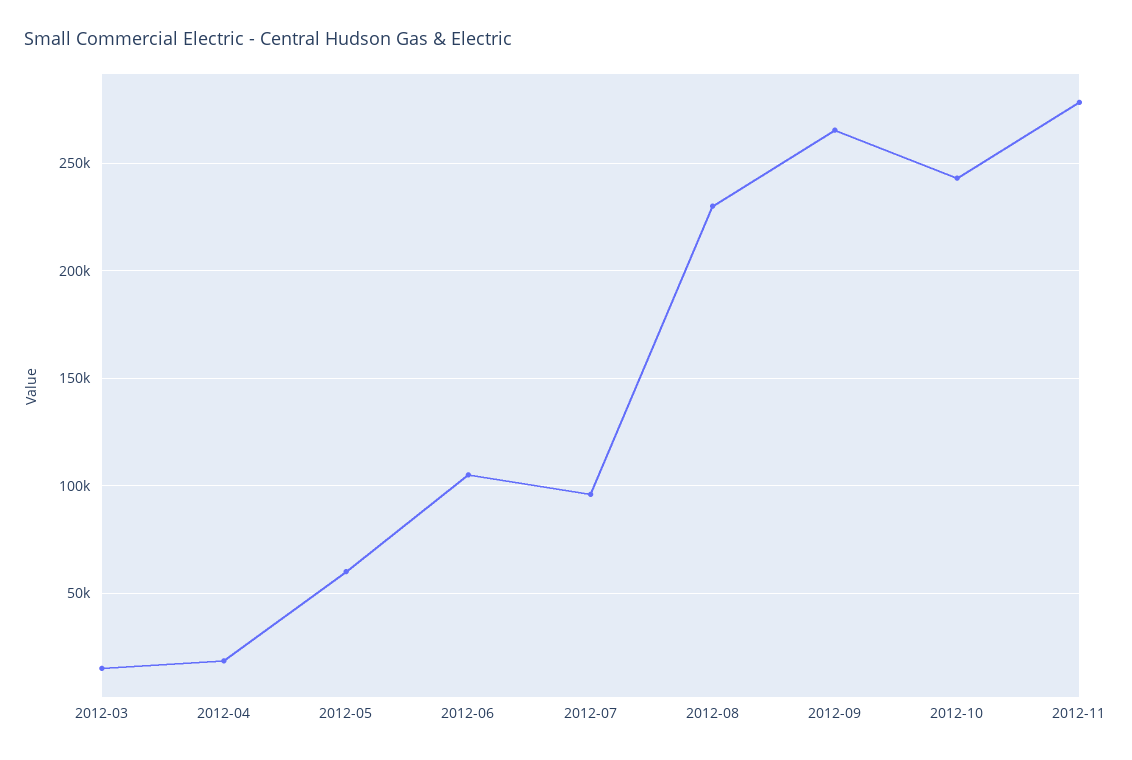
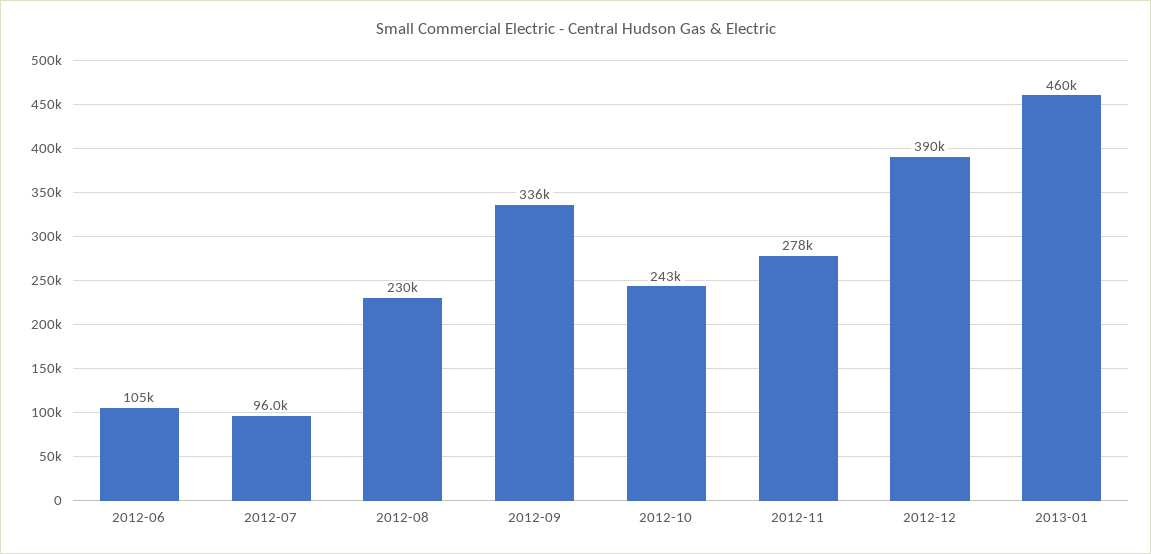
2012-03: 15000 -> none
2012-04: 20000 -> none
2012-05: 60000 -> none
2012-09: 265000 -> 336000
2012-12: none -> 390000
2013-01: none -> 460000

